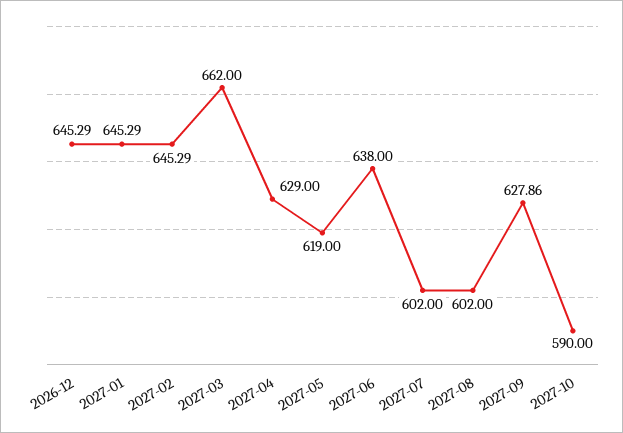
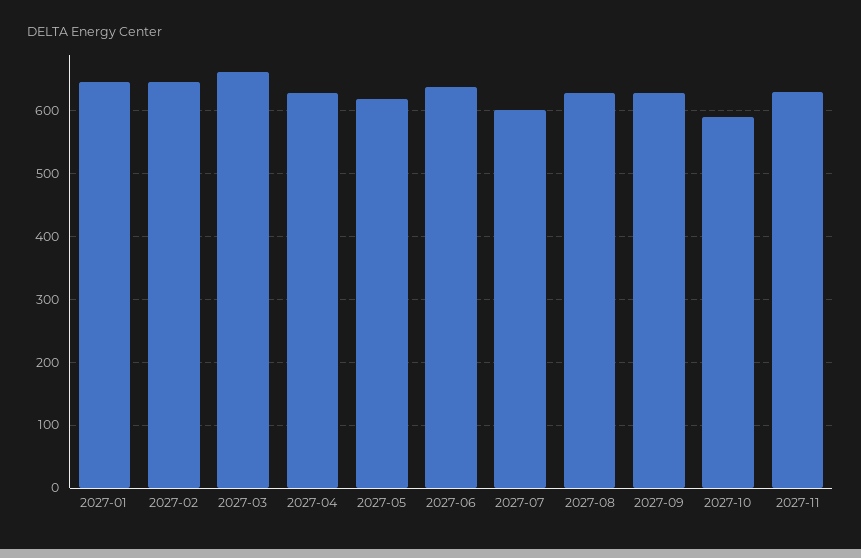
2026-12: 645.29 -> none
2027-08: 602 -> 630
2027-11: none -> 630

